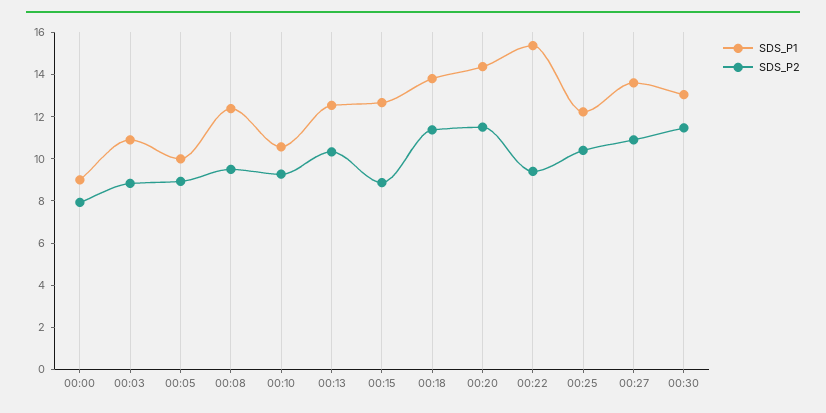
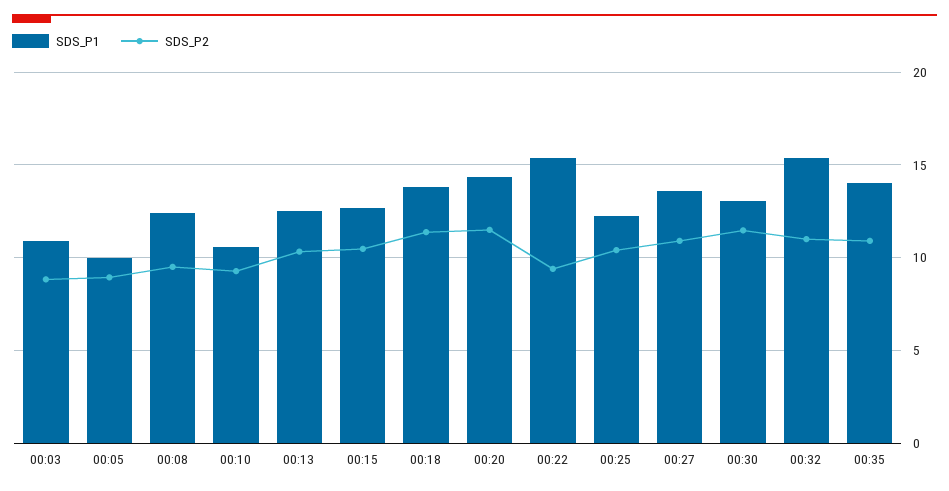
SDS_P1, 00:00: 9 -> none
SDS_P2, 00:00: 8 -> none
SDS_P2, 00:15: 9 -> 10.5
SDS_P1, 00:32: none -> 15.5
SDS_P2, 00:32: none -> 11
SDS_P1, 00:35: none -> 14
SDS_P2, 00:35: none -> 11

